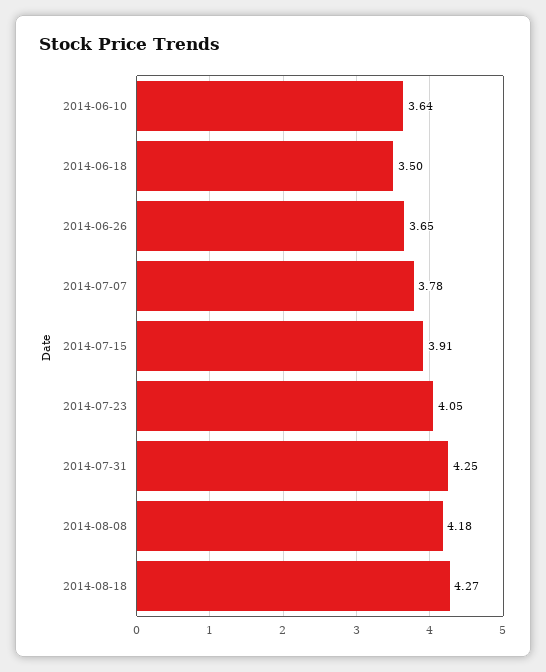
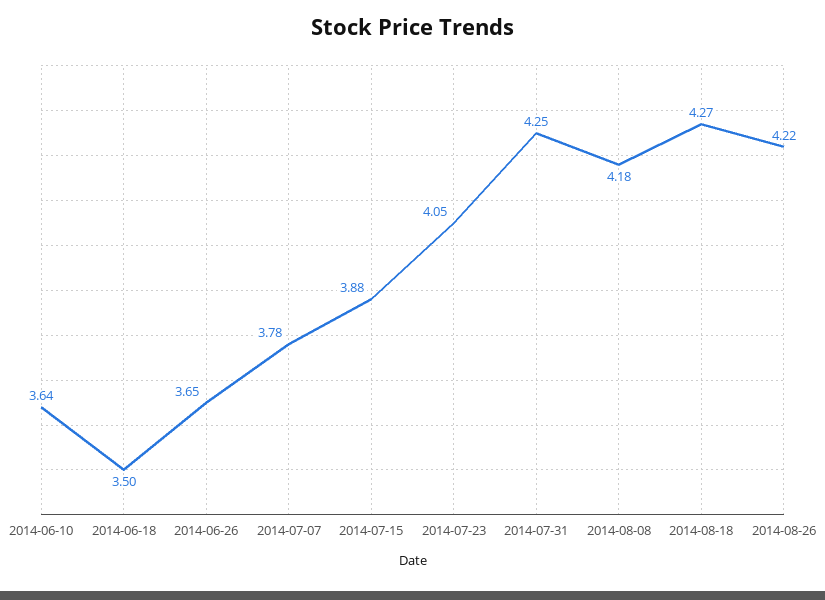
2014-07-15: 3.91 -> 3.88
2014-08-26: none -> 4.22

